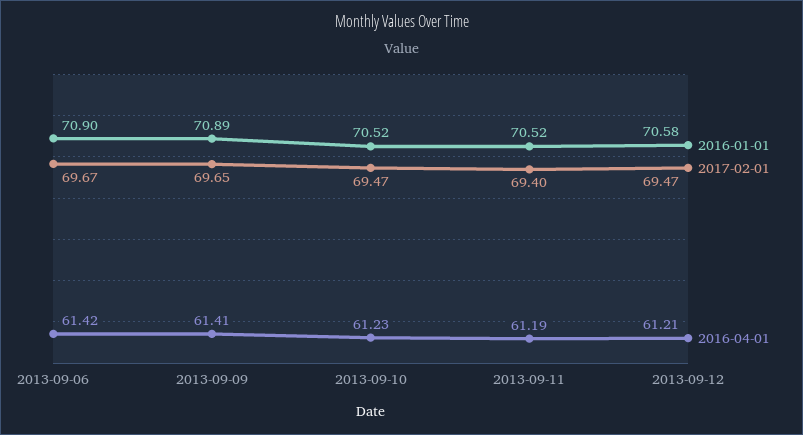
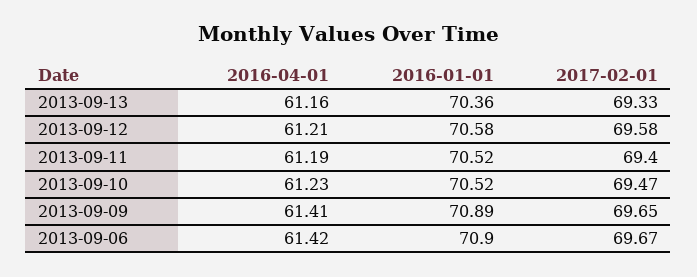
2017-02-01, 2013-09-12: 69.47 -> 69.58
2016-04-01, 2013-09-13: none -> 61.16
2016-01-01, 2013-09-13: none -> 70.36
2017-02-01, 2013-09-13: none -> 69.33

